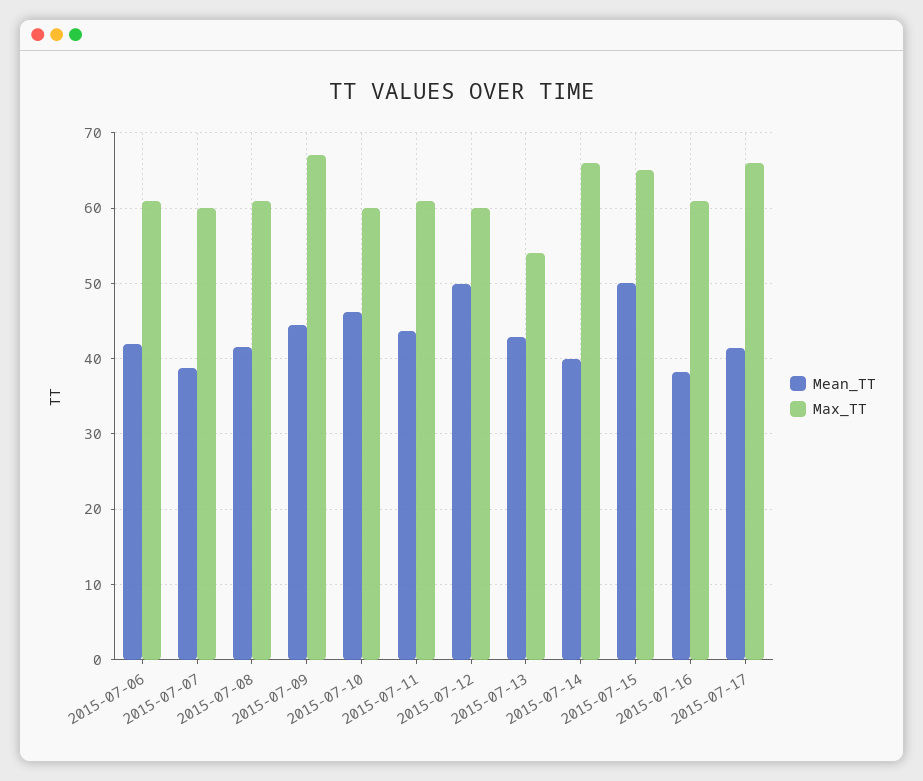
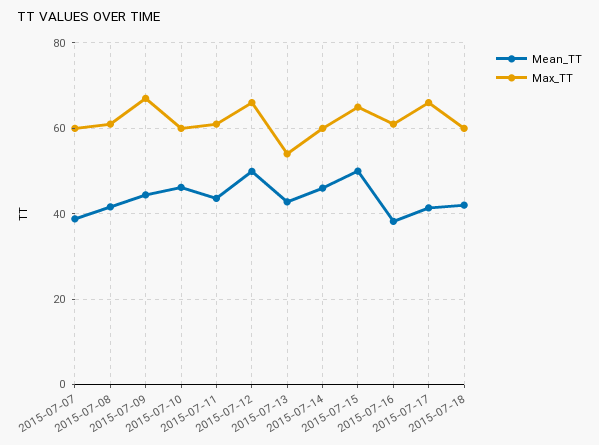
Mean_TT, 2015-07-06: 42 -> none
Max_TT, 2015-07-06: 61 -> none
Max_TT, 2015-07-12: 60 -> 66
Mean_TT, 2015-07-14: 40 -> 46
Max_TT, 2015-07-14: 66 -> 60
Mean_TT, 2015-07-18: none -> 42
Max_TT, 2015-07-18: none -> 60

